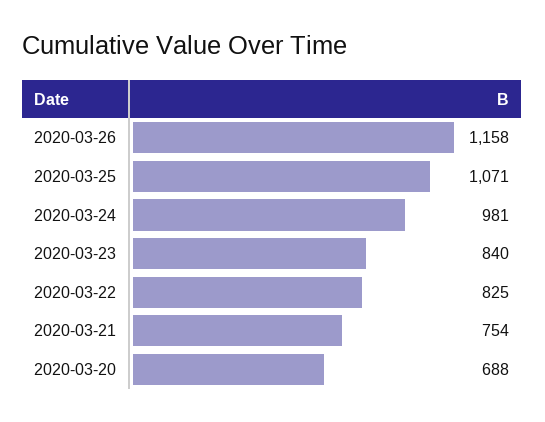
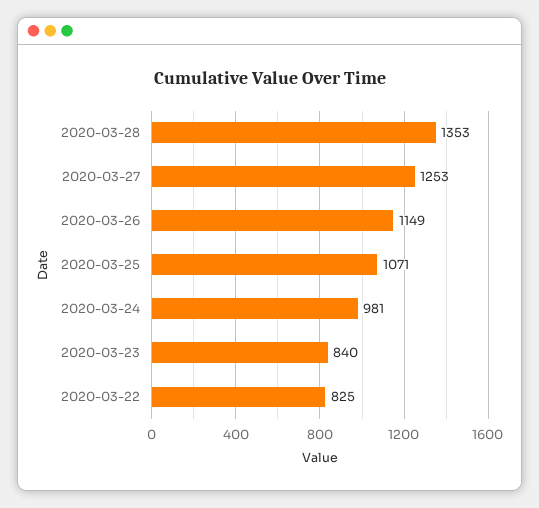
2020-03-26: 1158 -> 1149
2020-03-21: 754 -> none
2020-03-20: 688 -> none
2020-03-28: none -> 1353
2020-03-27: none -> 1253

